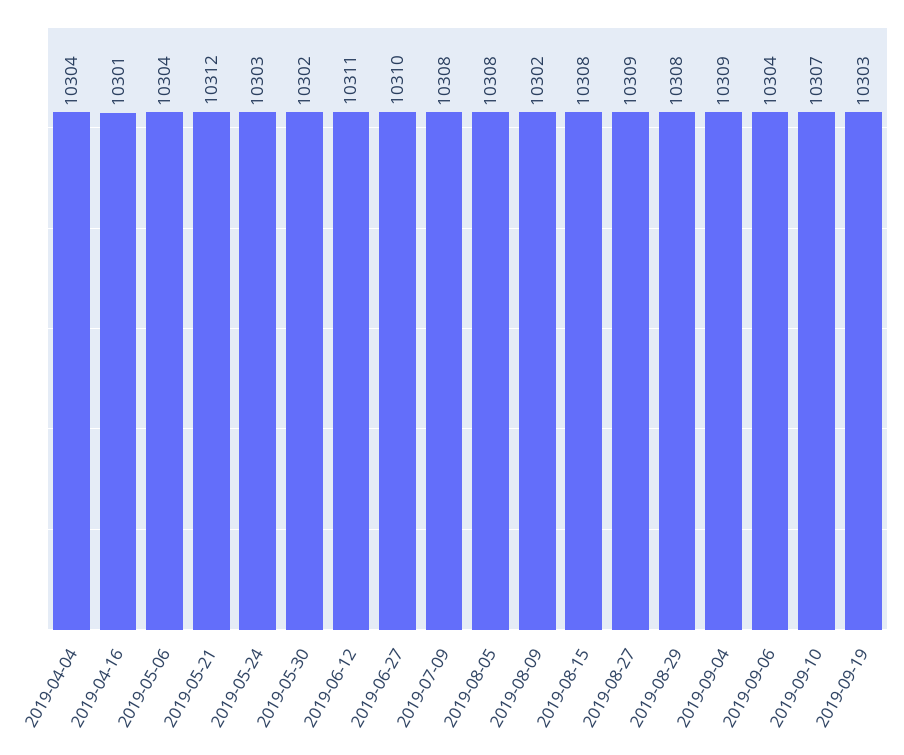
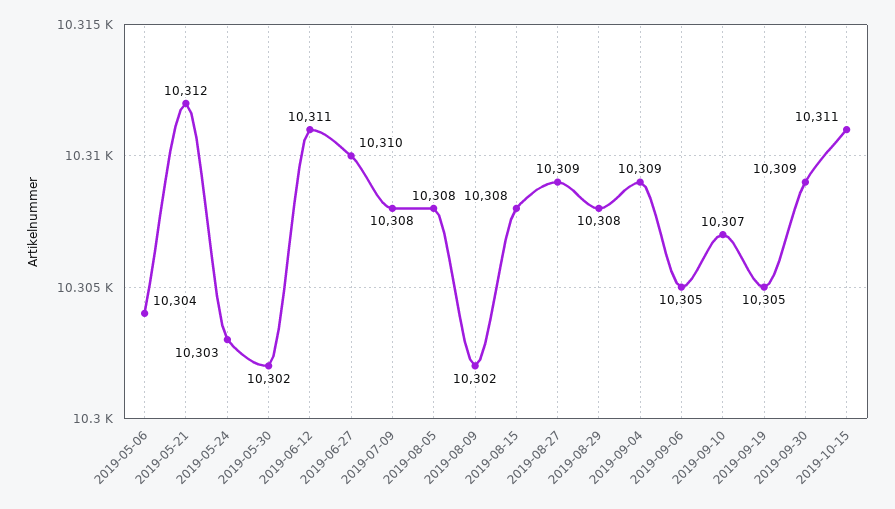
2019-04-04: 10304 -> none
2019-04-16: 10301 -> none
2019-09-06: 10304 -> 10305
2019-09-19: 10303 -> 10305
2019-09-30: none -> 10309
2019-10-15: none -> 10311

